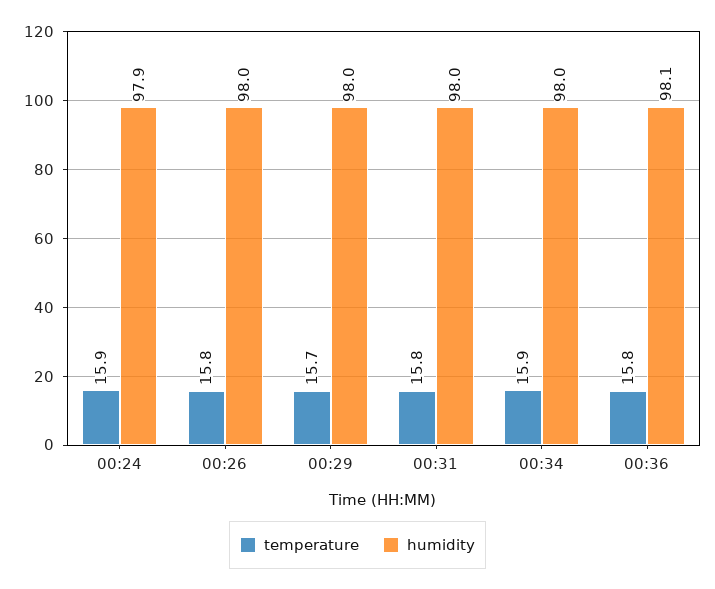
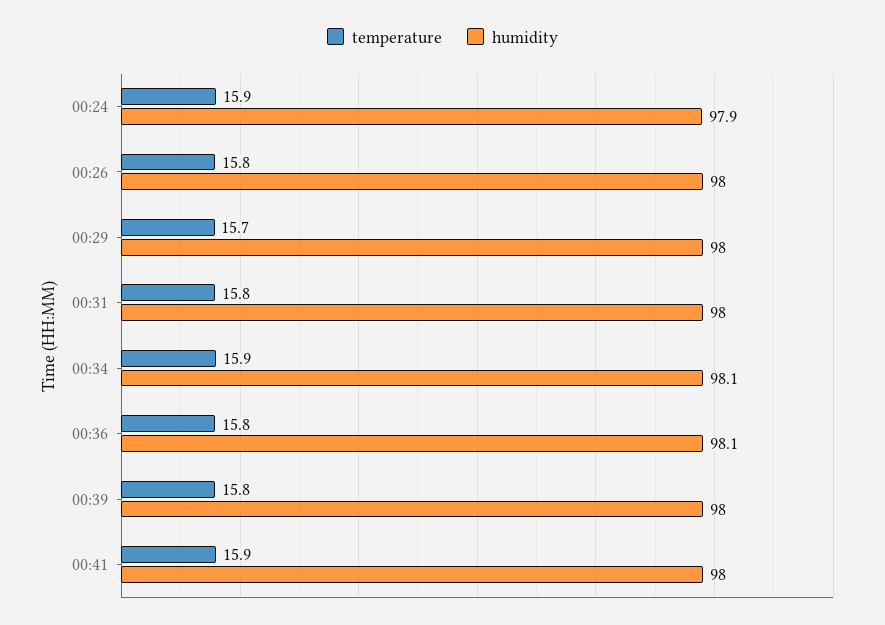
humidity, 00:34: 98 -> 98.1
temperature, 00:39: none -> 15.8
humidity, 00:39: none -> 98
temperature, 00:41: none -> 15.9
humidity, 00:41: none -> 98

